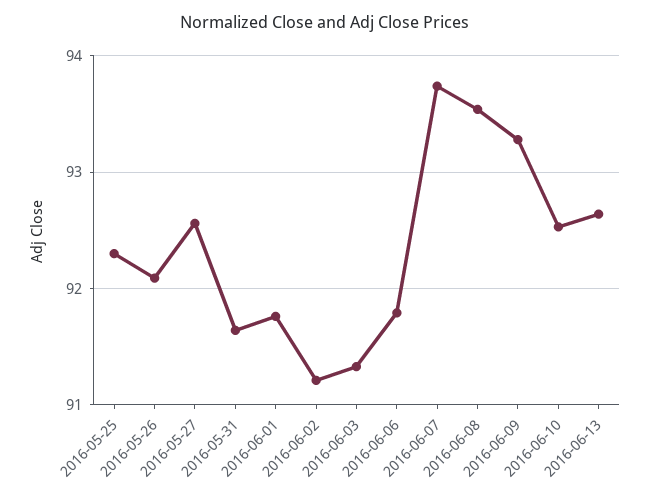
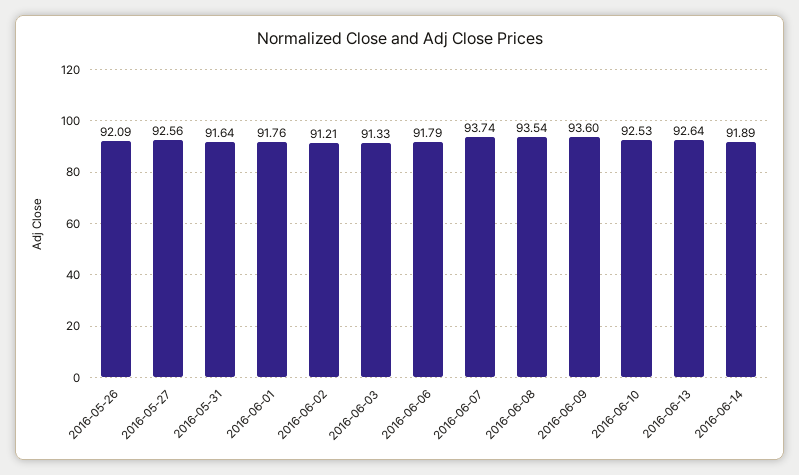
2016-05-25: 92.3 -> none
2016-06-09: 93.3 -> 93.6
2016-06-14: none -> 91.89

